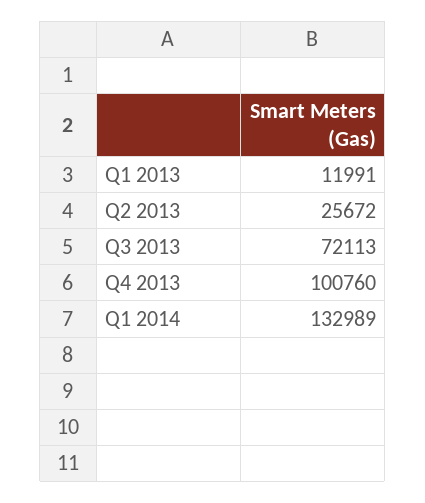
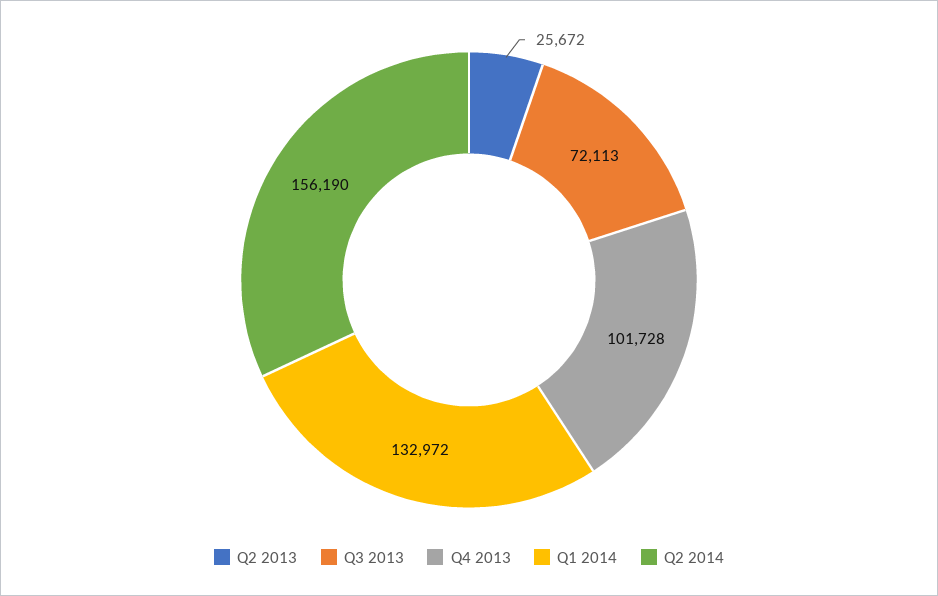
Q1 2013: 11991 -> none
Q4 2013: 100760 -> 101728
Q1 2014: 132989 -> 132972
Q2 2014: none -> 156190

